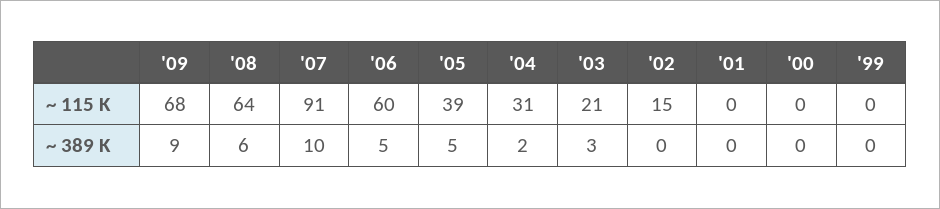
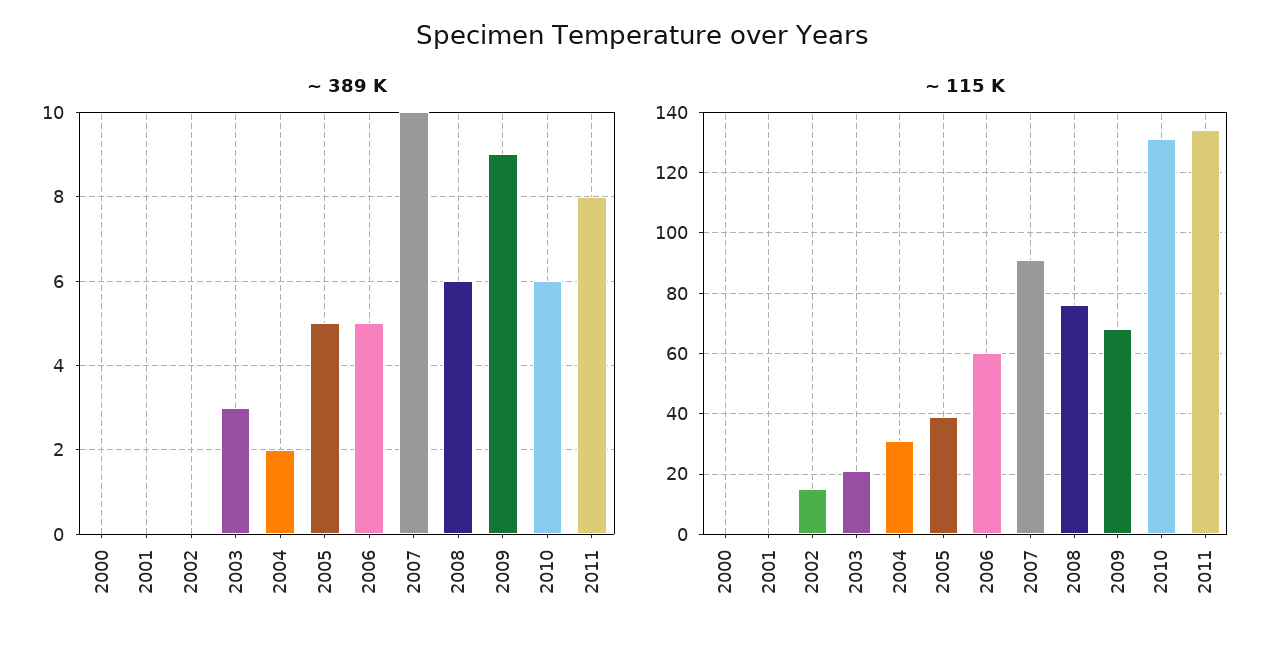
~ 115 K, '08: 64 -> 75
~ 115 K, '99: 0 -> none
~ 389 K, '99: 0 -> none
~ 389 K, 2010: none -> 6
~ 389 K, 2011: none -> 8
~ 115 K, 2010: none -> 130
~ 115 K, 2011: none -> 135

